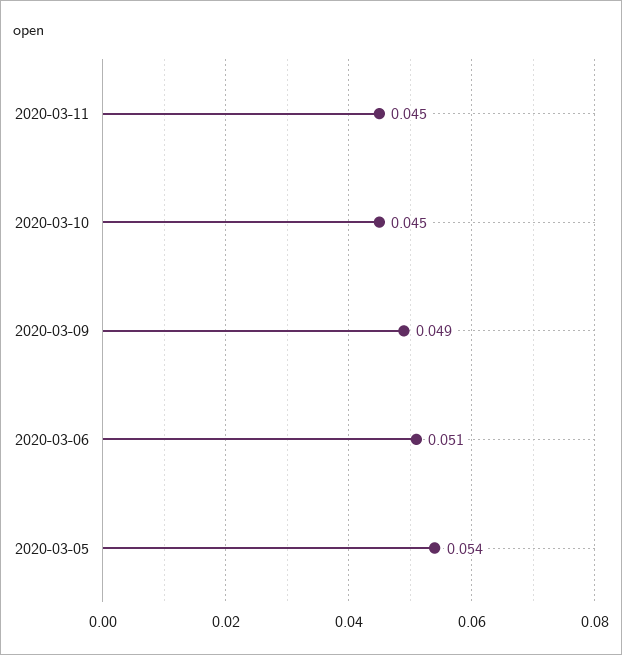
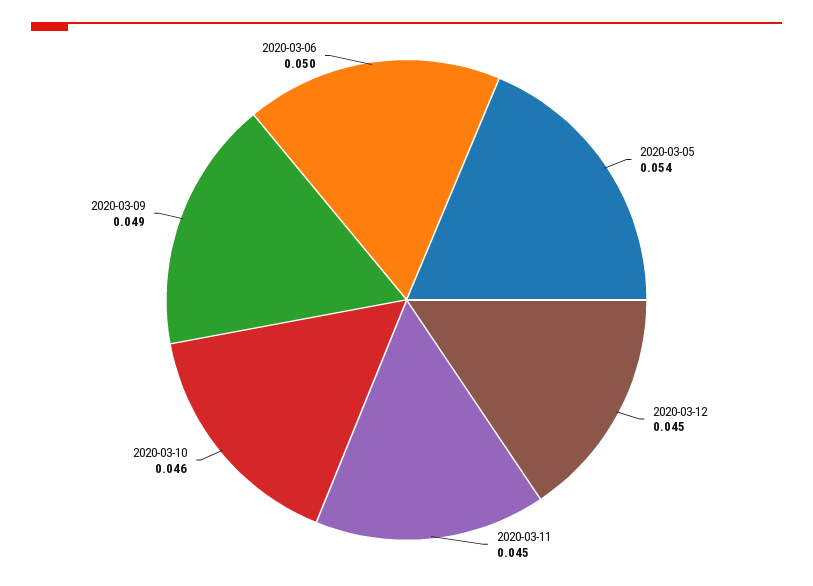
2020-03-10: 0.045 -> 0.046
2020-03-06: 0.051 -> 0.05
2020-03-12: none -> 0.045

